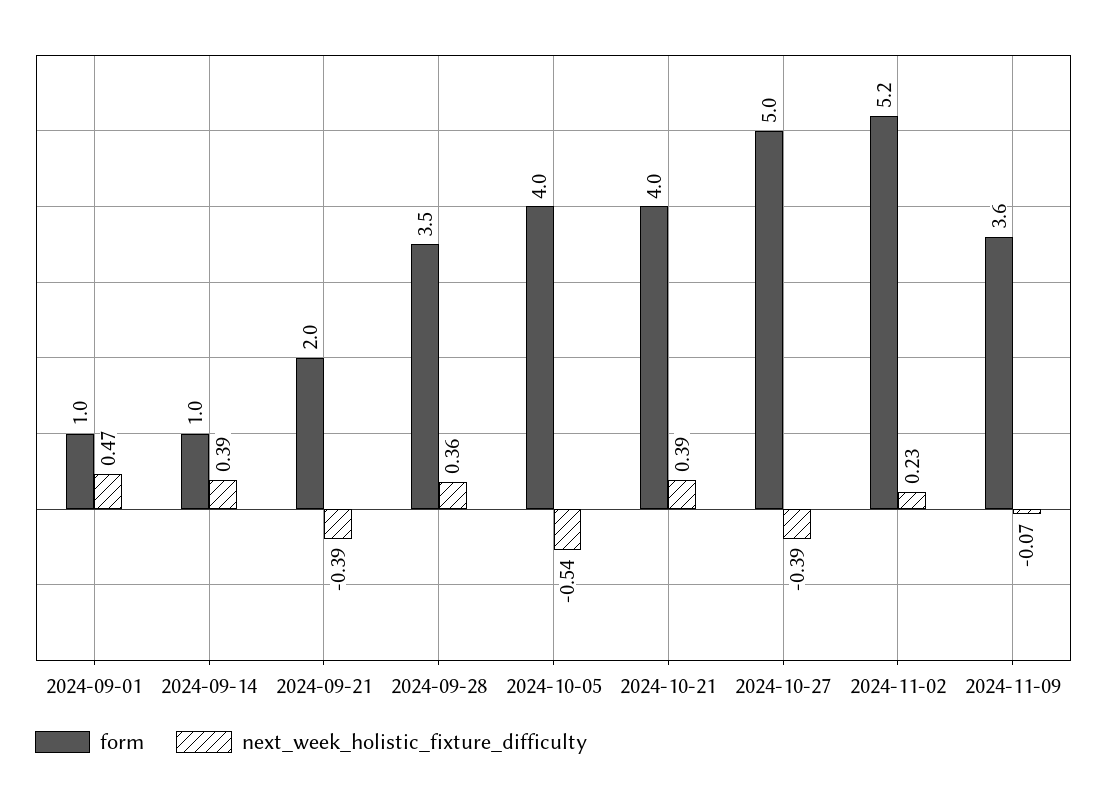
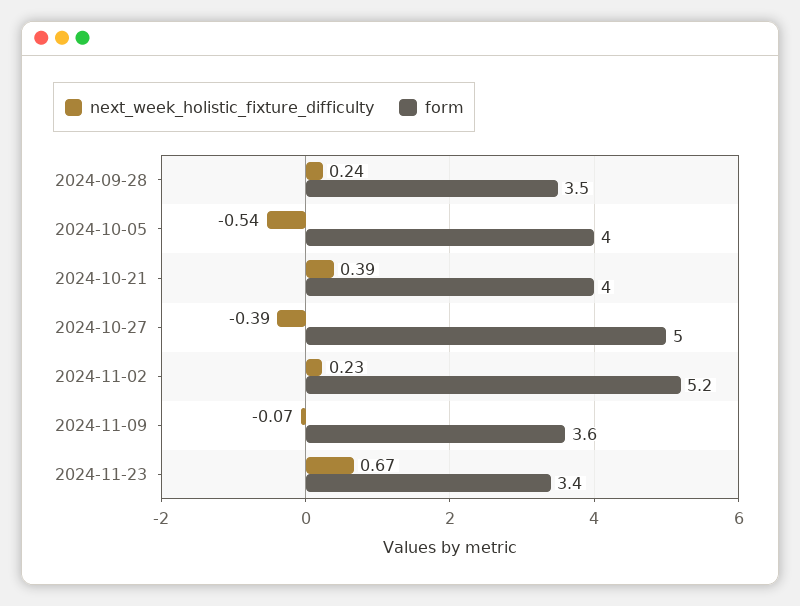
form, 2024-09-01: 1 -> none
next_week_holistic_fixture_difficulty, 2024-09-01: 0.47 -> none
form, 2024-09-14: 1 -> none
next_week_holistic_fixture_difficulty, 2024-09-14: 0.39 -> none
form, 2024-09-21: 2 -> none
next_week_holistic_fixture_difficulty, 2024-09-21: -0.39 -> none
next_week_holistic_fixture_difficulty, 2024-09-28: 0.36 -> 0.24
next_week_holistic_fixture_difficulty, 2024-11-23: none -> 0.67
form, 2024-11-23: none -> 3.4

